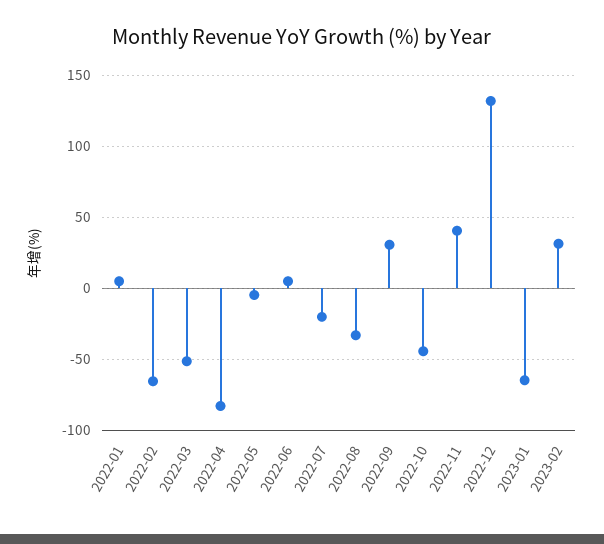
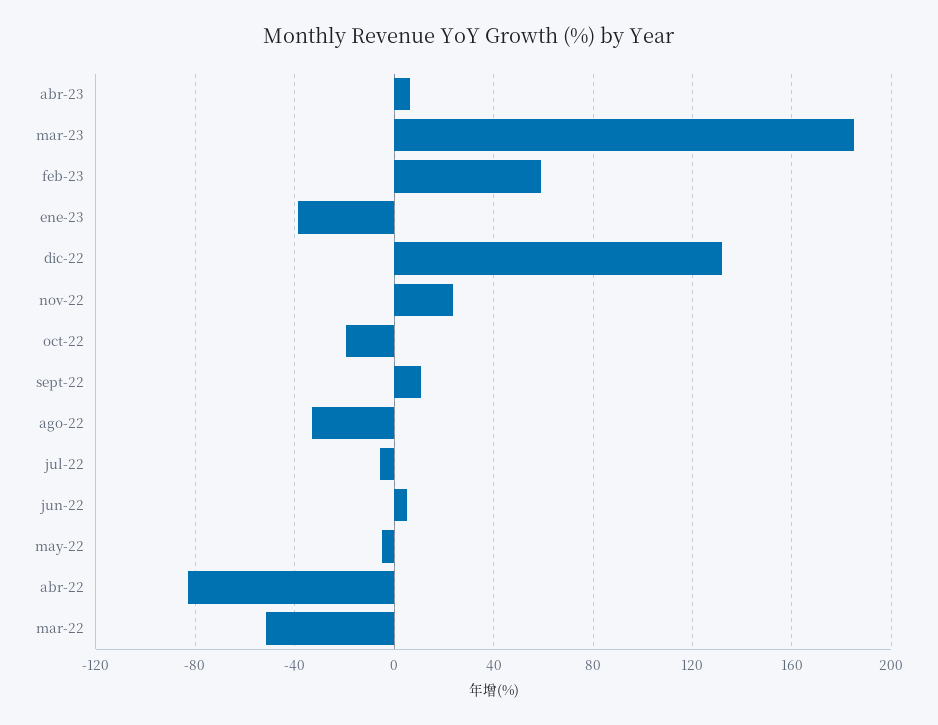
2022-01: 5 -> none
2022-02: -65 -> none
2022-07: -20 -> -5
2022-09: 30 -> 10
2022-10: -45 -> -20
2022-11: 40 -> 25
2023-01: -65 -> -40
2023-02: 30 -> 60
abr-23: none -> 5
mar-23: none -> 185

